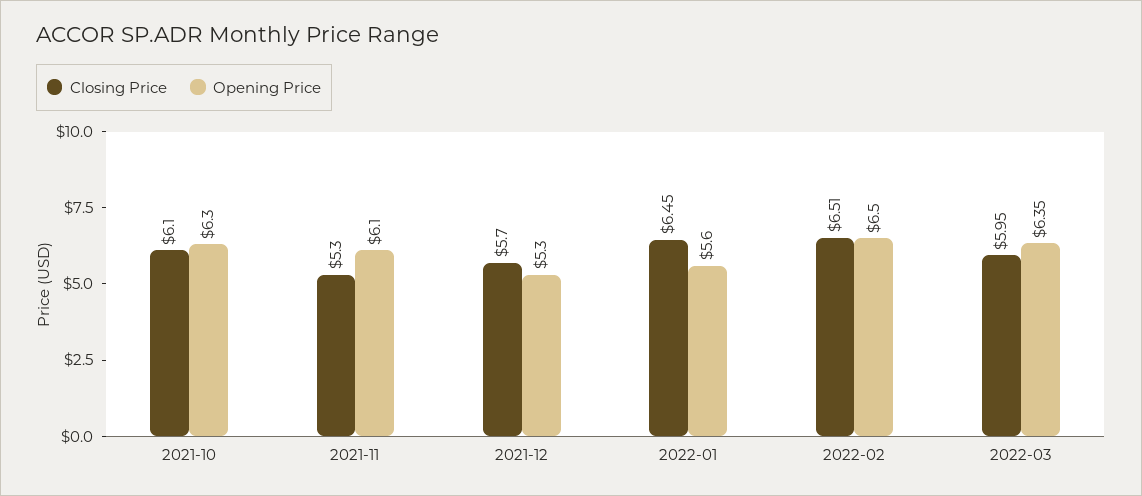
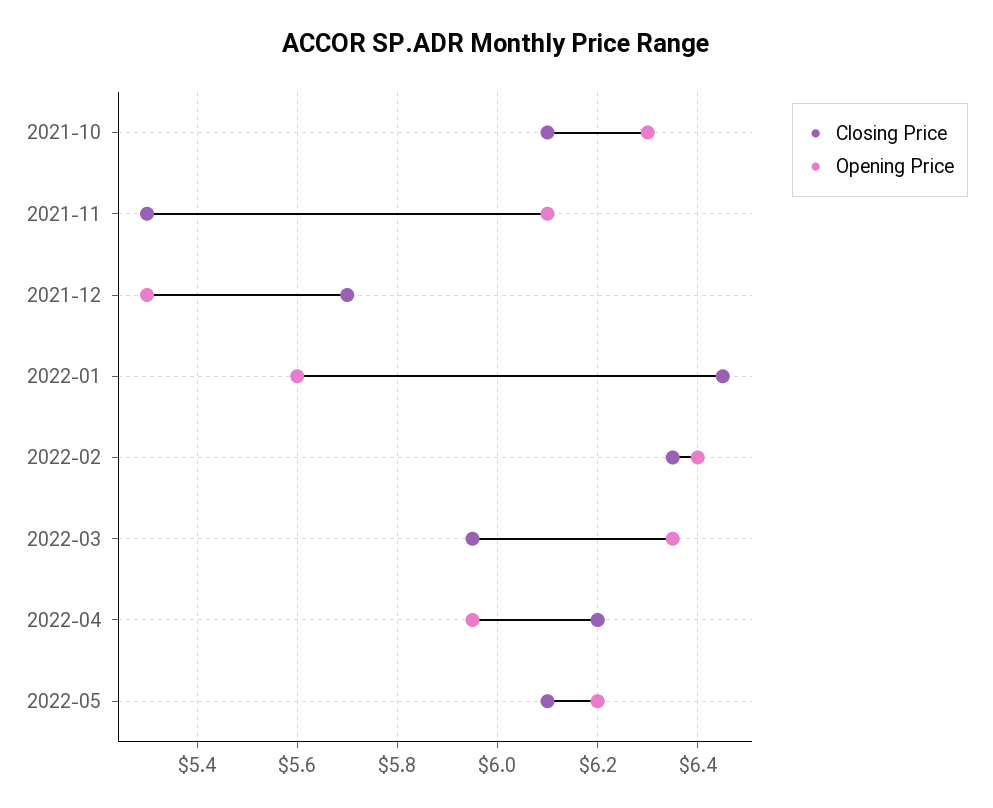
Closing Price, 2022-02: 6.51 -> 6.35
Opening Price, 2022-02: 6.5 -> 6.4
Closing Price, 2022-04: none -> 6.2
Opening Price, 2022-04: none -> 5.95
Closing Price, 2022-05: none -> 6.1
Opening Price, 2022-05: none -> 6.2

